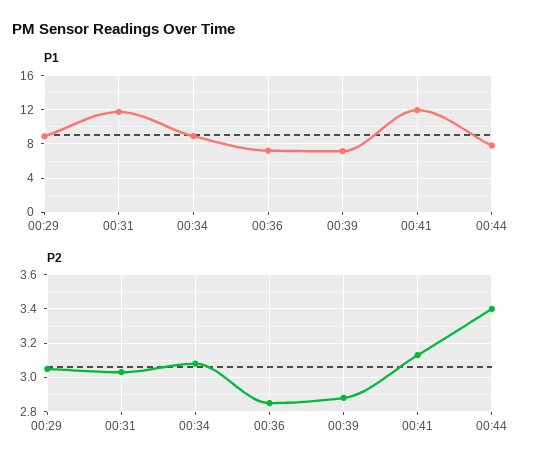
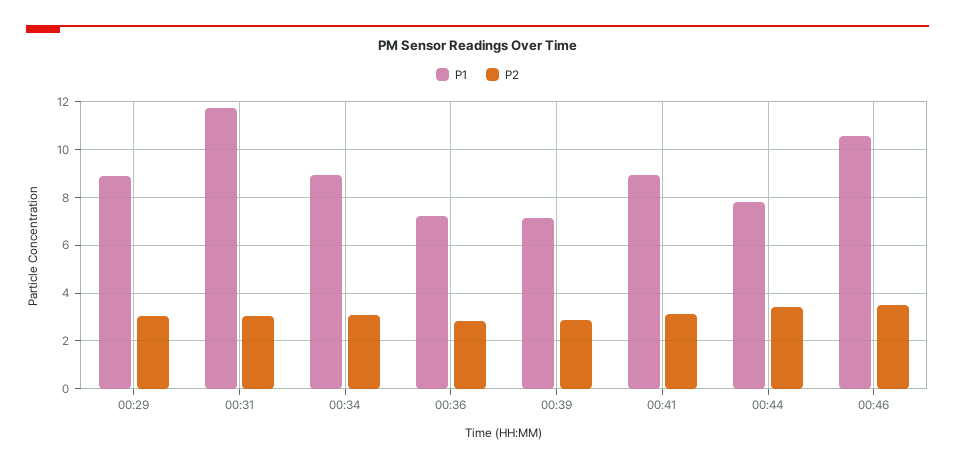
P1, 00:41: 12 -> 9
P1, 00:46: none -> 10.5
P2, 00:46: none -> 3.5

